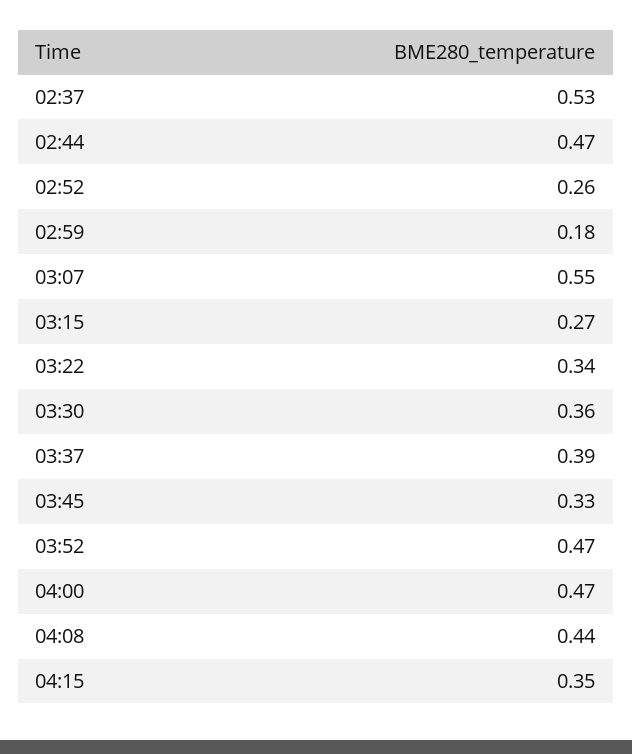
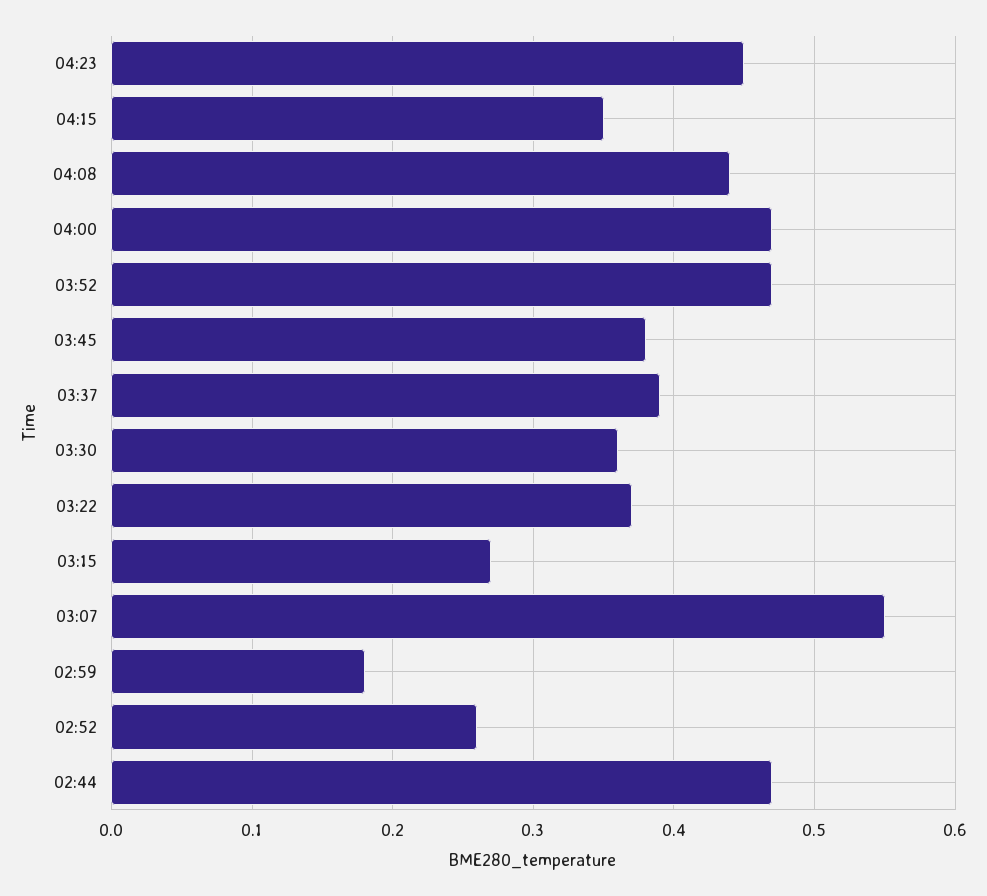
02:37: 0.53 -> none
03:22: 0.34 -> 0.37
03:45: 0.33 -> 0.38
04:23: none -> 0.45

